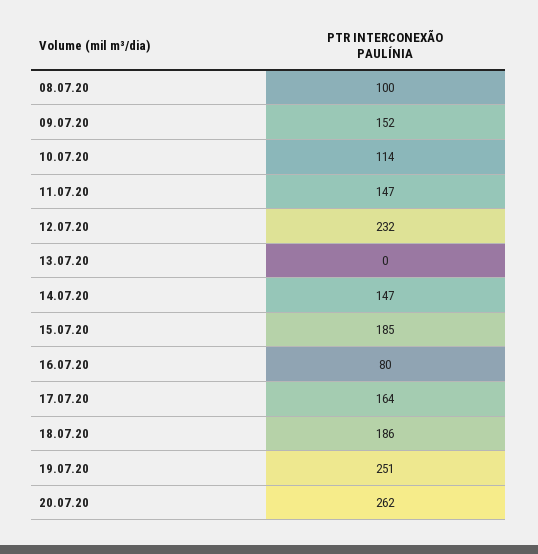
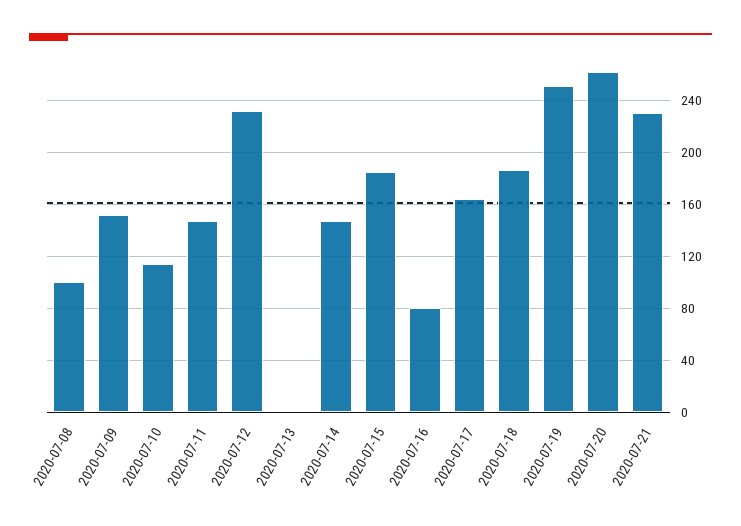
2020-07-21: none -> 230

